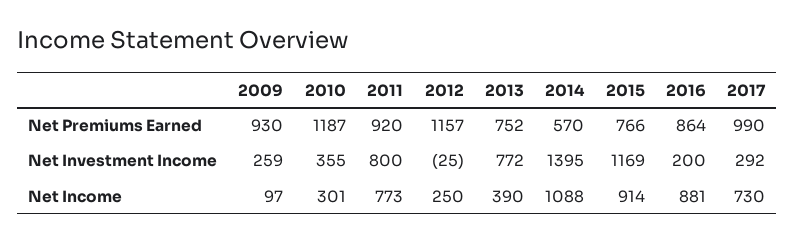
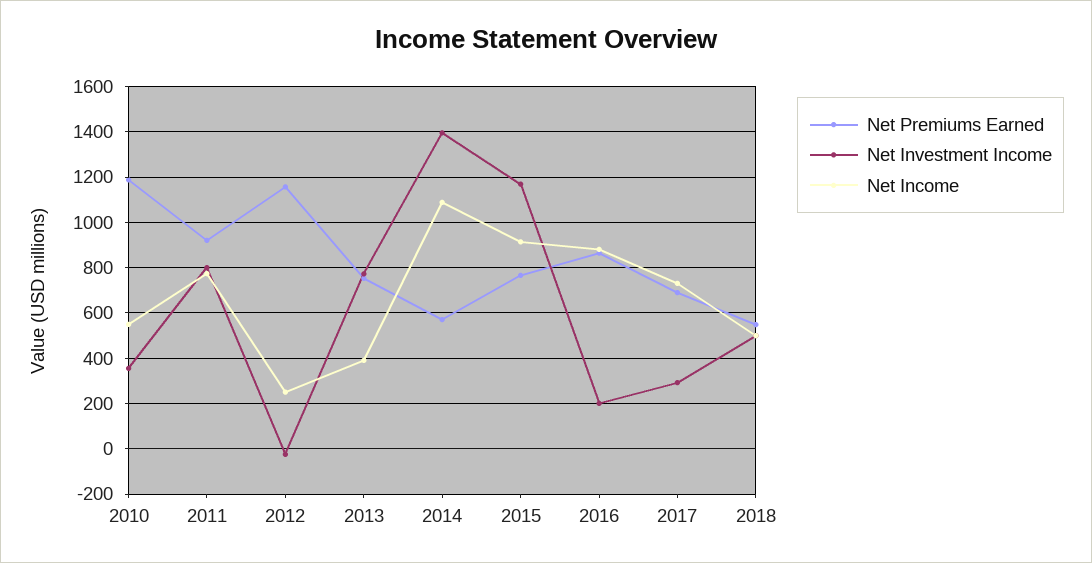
Net Premiums Earned, 2009: 930 -> none
Net Premiums Earned, 2017: 990 -> 700
Net Investment Income, 2009: 259 -> none
Net Income, 2009: 97 -> none
Net Income, 2010: 301 -> 550
Net Premiums Earned, 2018: none -> 550
Net Investment Income, 2018: none -> 500
Net Income, 2018: none -> 500

